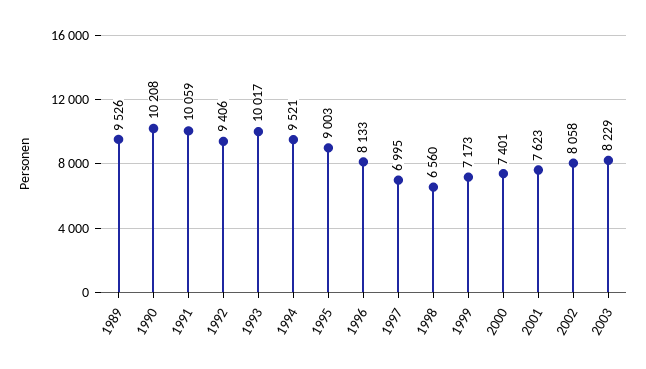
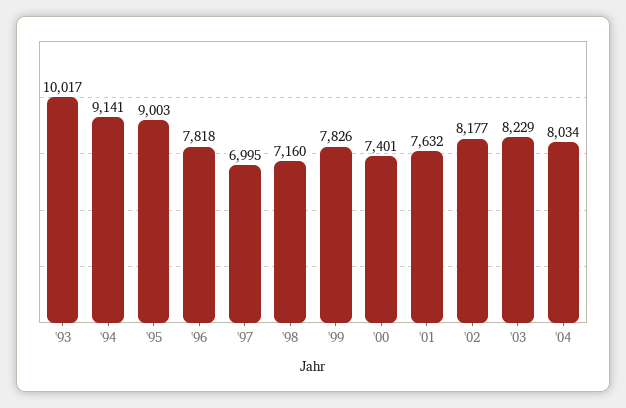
1989: 9526 -> none
1990: 10208 -> none
1991: 10059 -> none
1992: 9406 -> none
1994: 9521 -> 9141
1996: 8133 -> 7818
1998: 6560 -> 7160
1999: 7173 -> 7826
2001: 7623 -> 7632
2002: 8058 -> 8177
'04: none -> 8034

